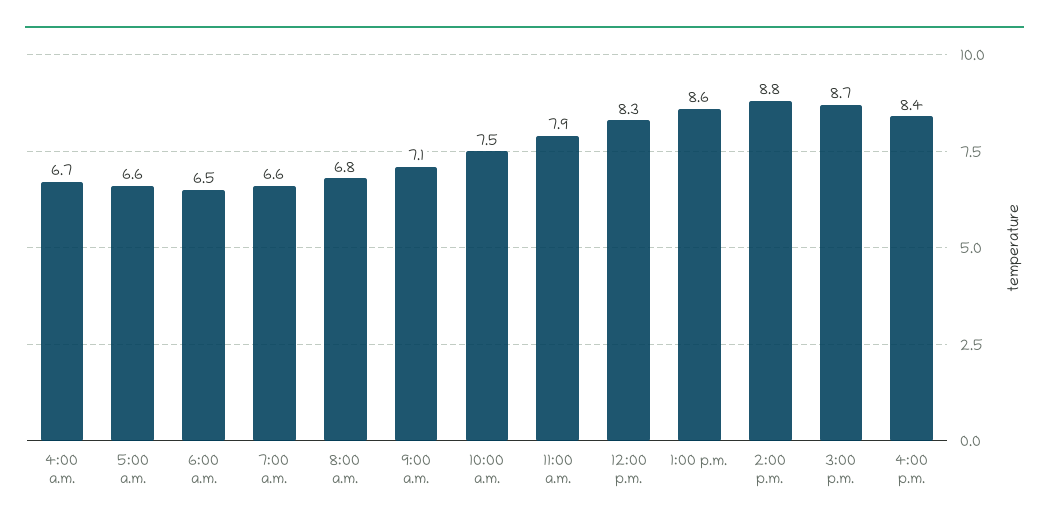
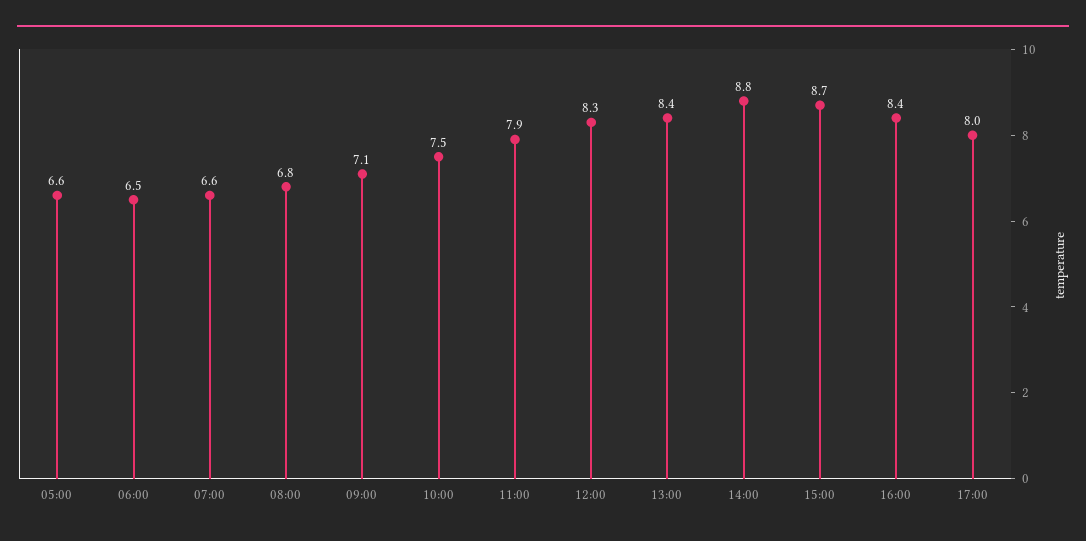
4:00 a.m.: 6.7 -> none
1:00 p.m.: 8.6 -> 8.4
17:00: none -> 8

